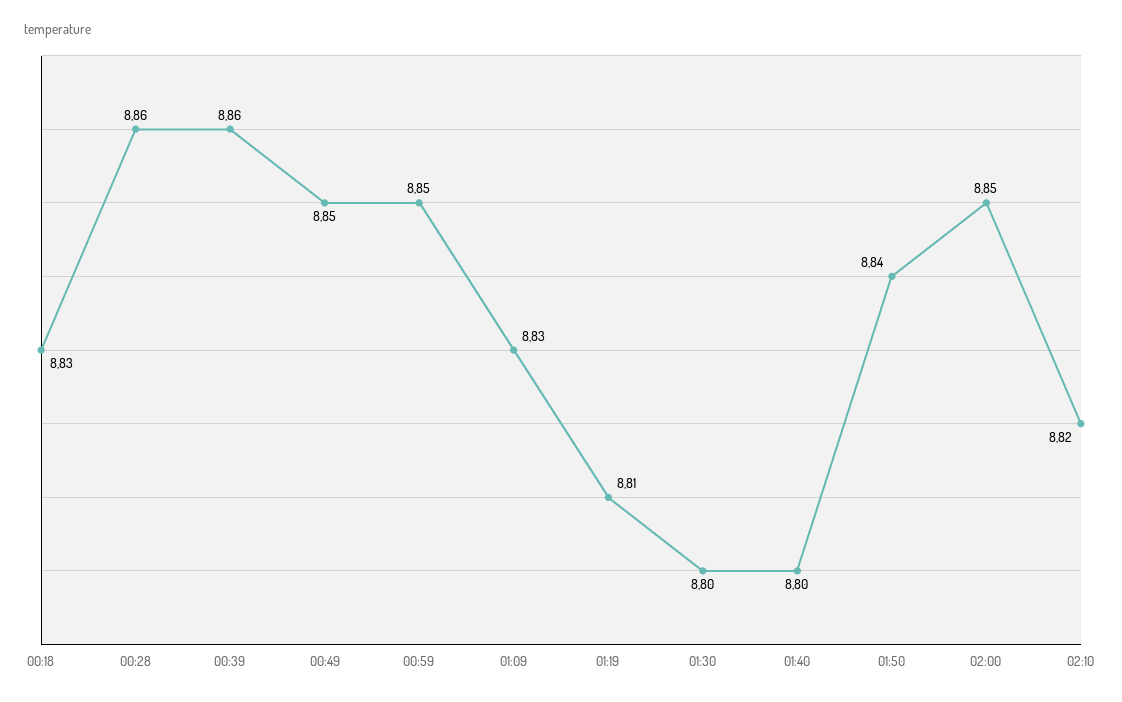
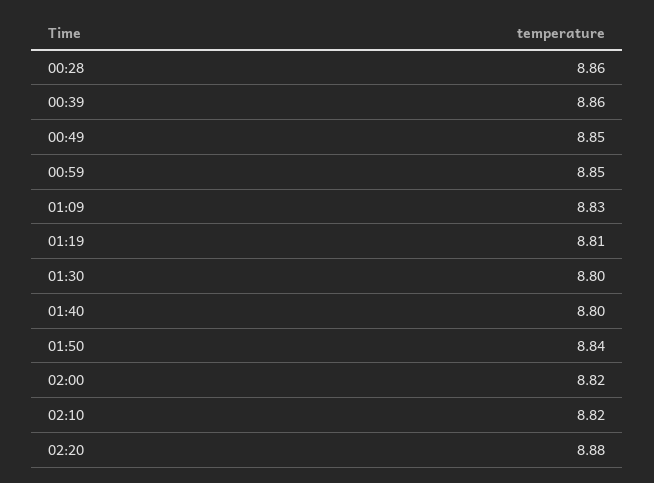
00:18: 8.83 -> none
02:00: 8.85 -> 8.82
02:20: none -> 8.88

